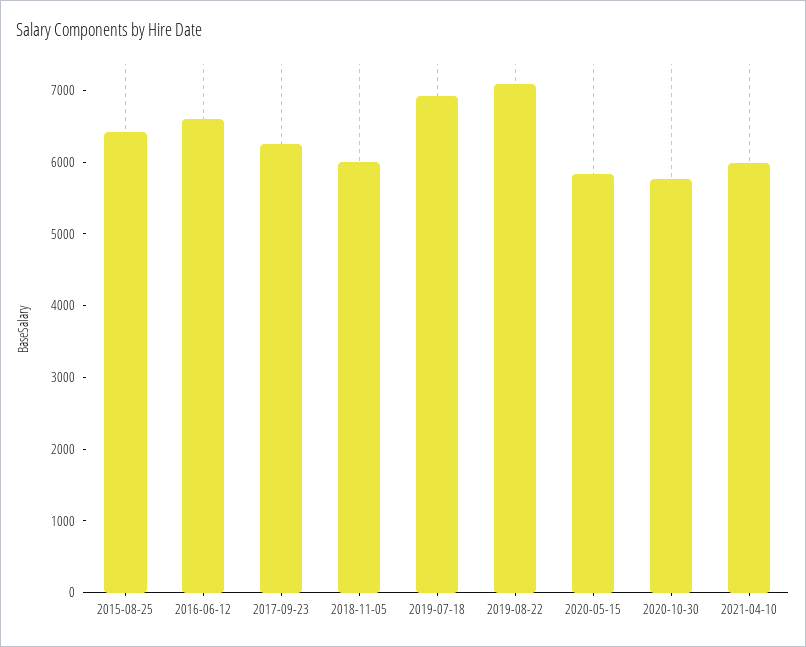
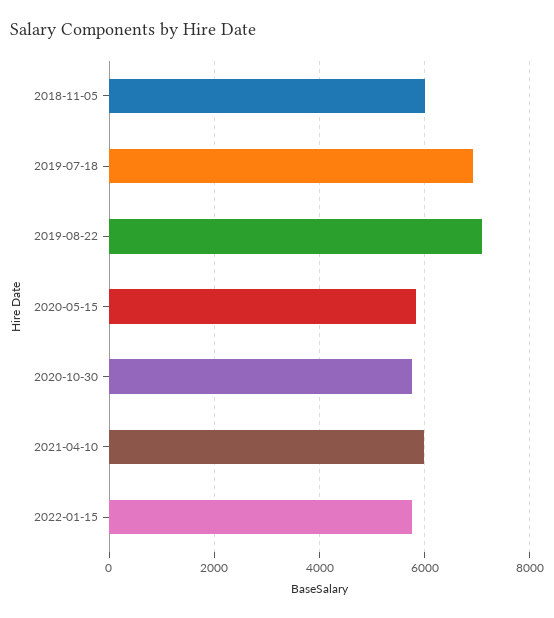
2015-08-25: 6400 -> none
2016-06-12: 6600 -> none
2017-09-23: 6200 -> none
2022-01-15: none -> 5800

